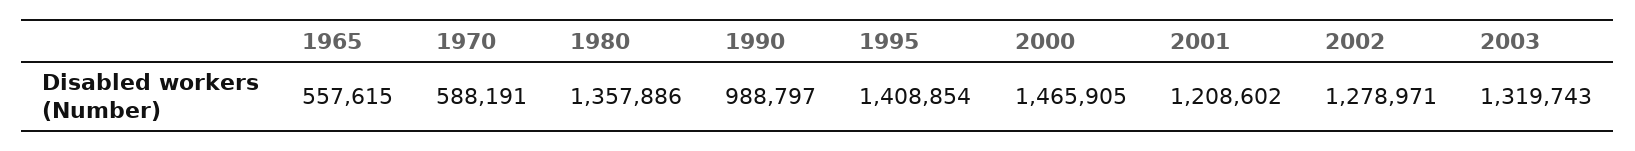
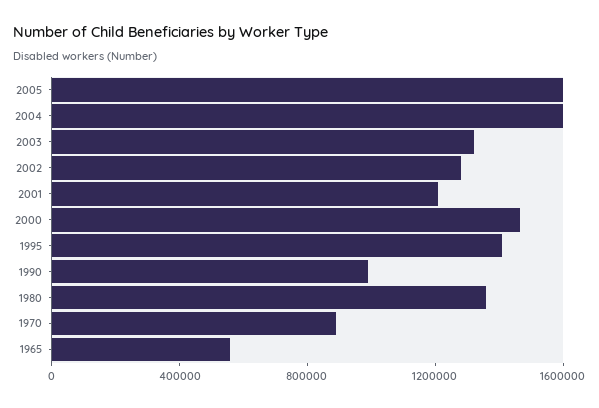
1970: 588191 -> 900000
2005: none -> 1600000
2004: none -> 1600000

